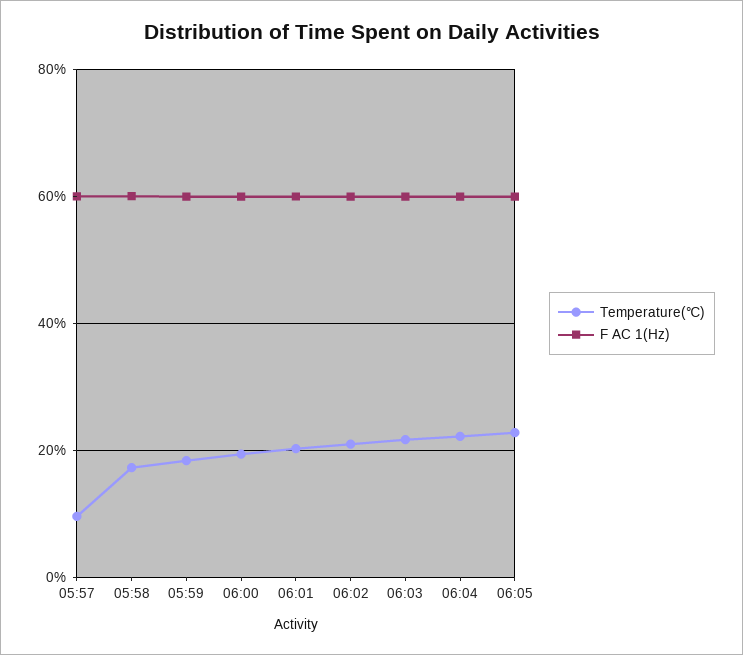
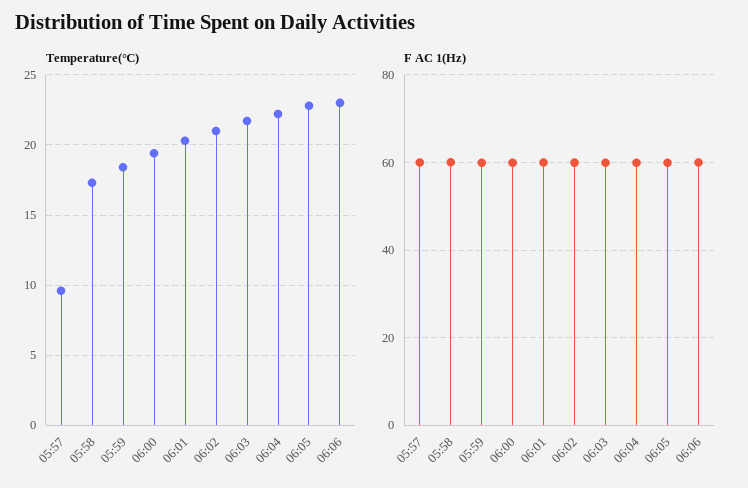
Temperature(℃), 06:06: none -> 23
F AC 1(Hz), 06:06: none -> 60

